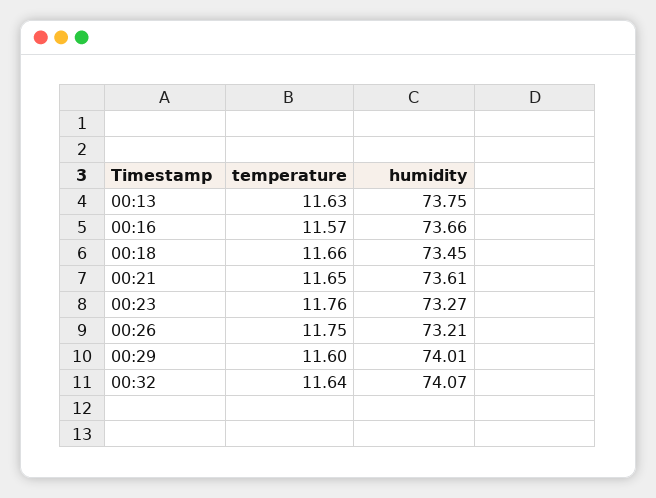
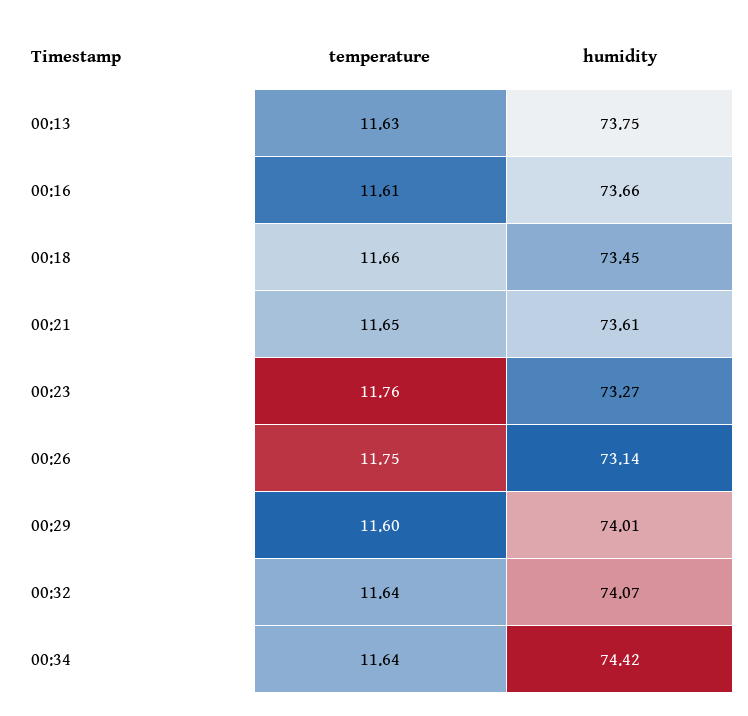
temperature, 00:16: 11.57 -> 11.61
humidity, 00:26: 73.21 -> 73.14
temperature, 00:34: none -> 11.64
humidity, 00:34: none -> 74.42

